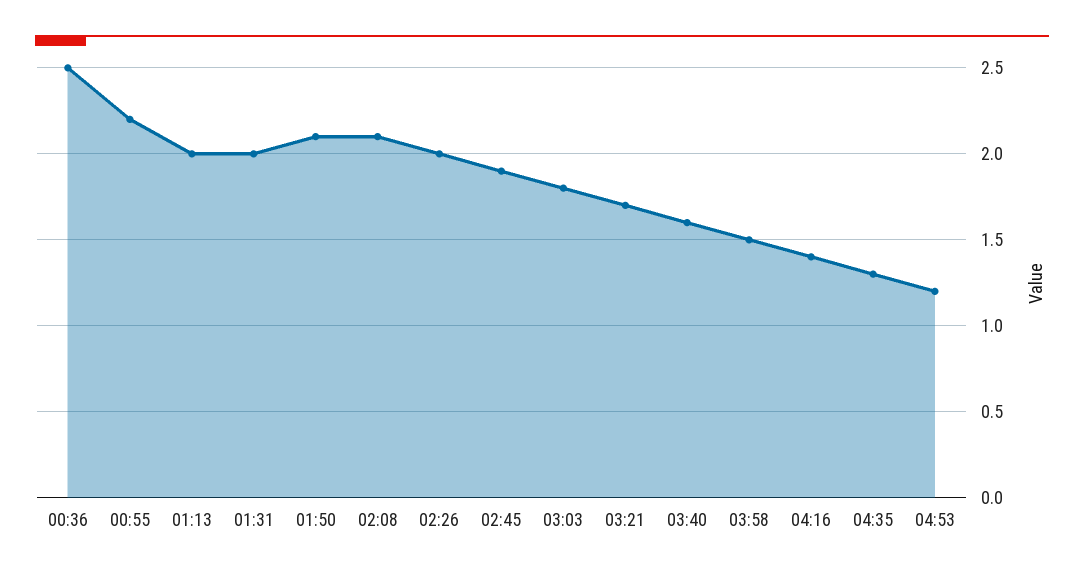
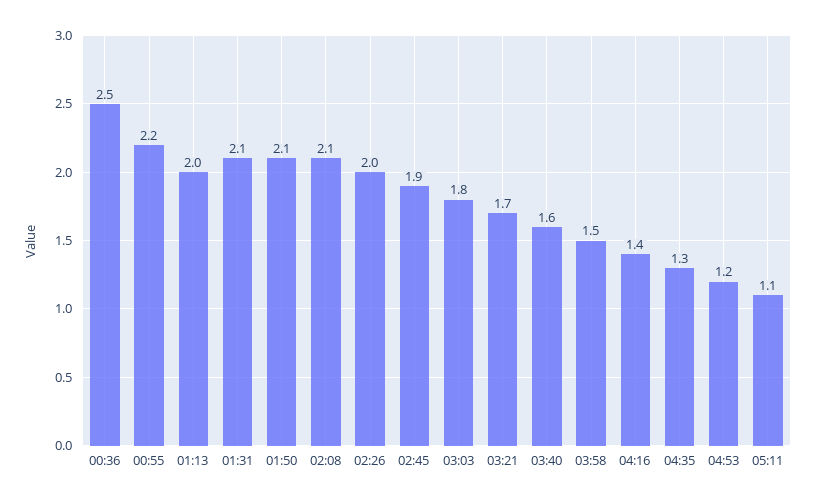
01:31: 2 -> 2.1
05:11: none -> 1.1

